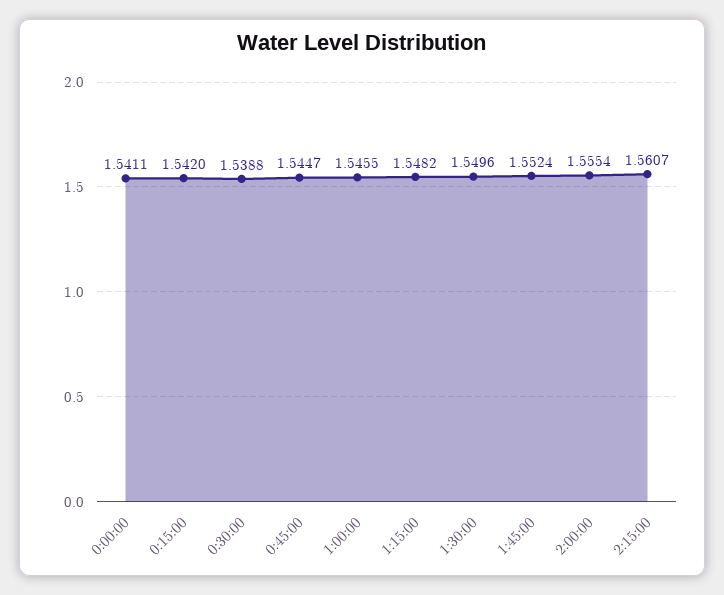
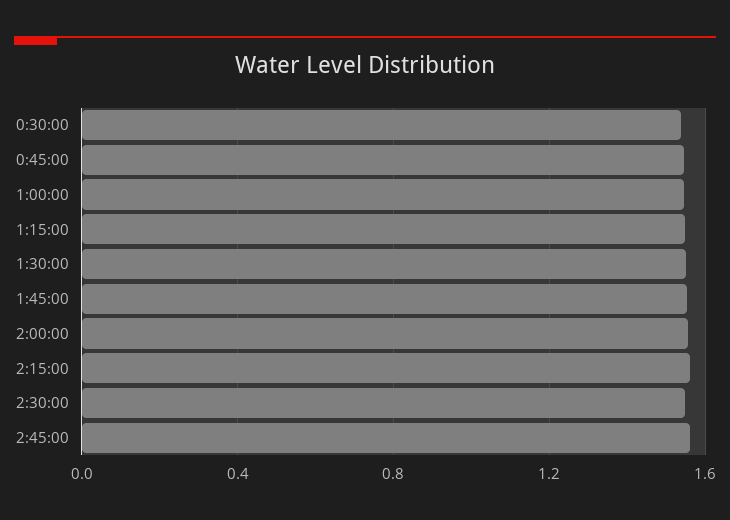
0:00:00: 1.5411 -> none
0:15:00: 1.542 -> none
2:30:00: none -> 1.55
2:45:00: none -> 1.55

